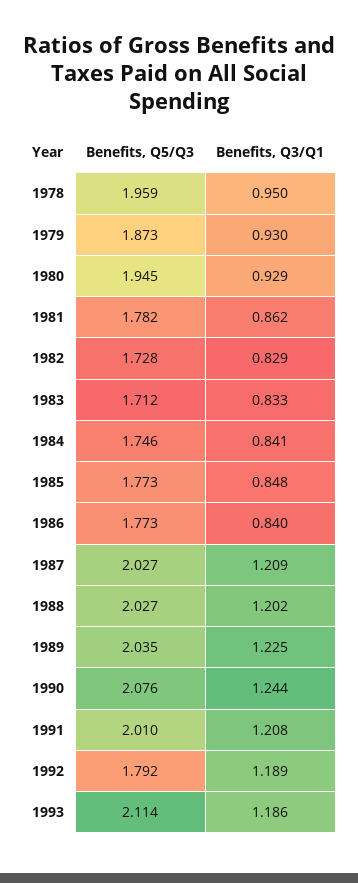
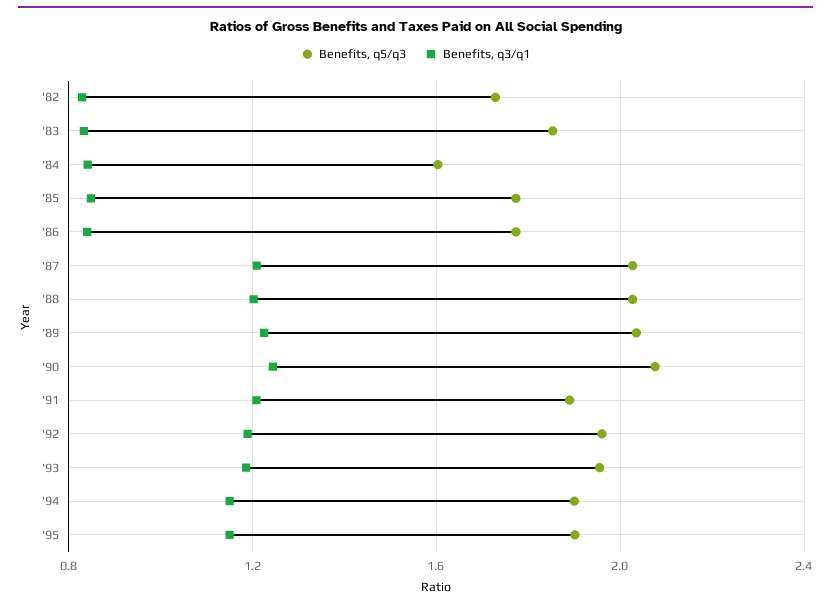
Benefits, Q5/Q3, 1978: 1.959 -> none
Benefits, Q3/Q1, 1978: 0.95 -> none
Benefits, Q5/Q3, 1979: 1.873 -> none
Benefits, Q3/Q1, 1979: 0.93 -> none
Benefits, Q5/Q3, 1980: 1.945 -> none
Benefits, Q3/Q1, 1980: 0.929 -> none
Benefits, Q5/Q3, 1981: 1.782 -> none
Benefits, Q3/Q1, 1981: 0.862 -> none
Benefits, Q5/Q3, 1983: 1.712 -> 1.85
Benefits, Q5/Q3, 1984: 1.746 -> 1.6
Benefits, Q5/Q3, 1991: 2.01 -> 1.9
Benefits, Q5/Q3, 1992: 1.792 -> 1.95
Benefits, Q5/Q3, 1993: 2.114 -> 1.95
Benefits, Q5/Q3, '94: none -> 1.9
Benefits, Q3/Q1, '94: none -> 1.15
Benefits, Q5/Q3, '95: none -> 1.9
Benefits, Q3/Q1, '95: none -> 1.15

